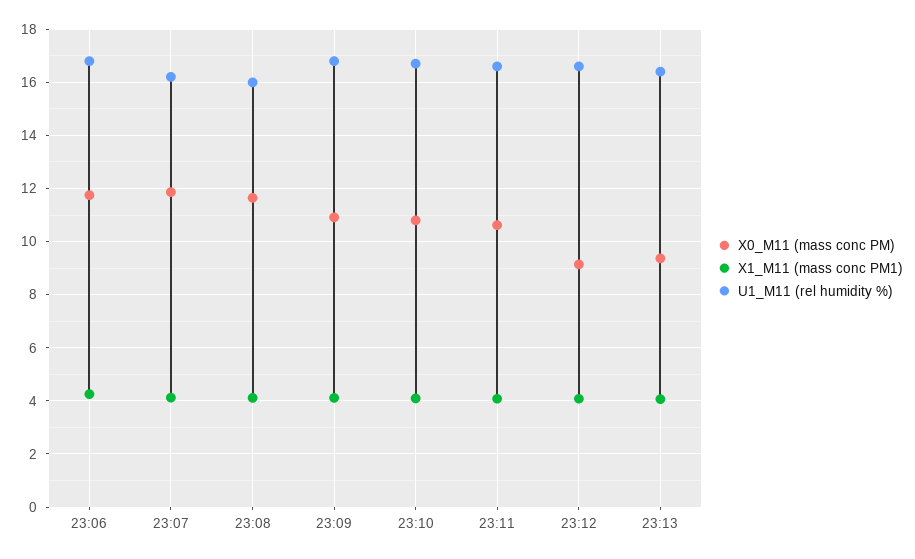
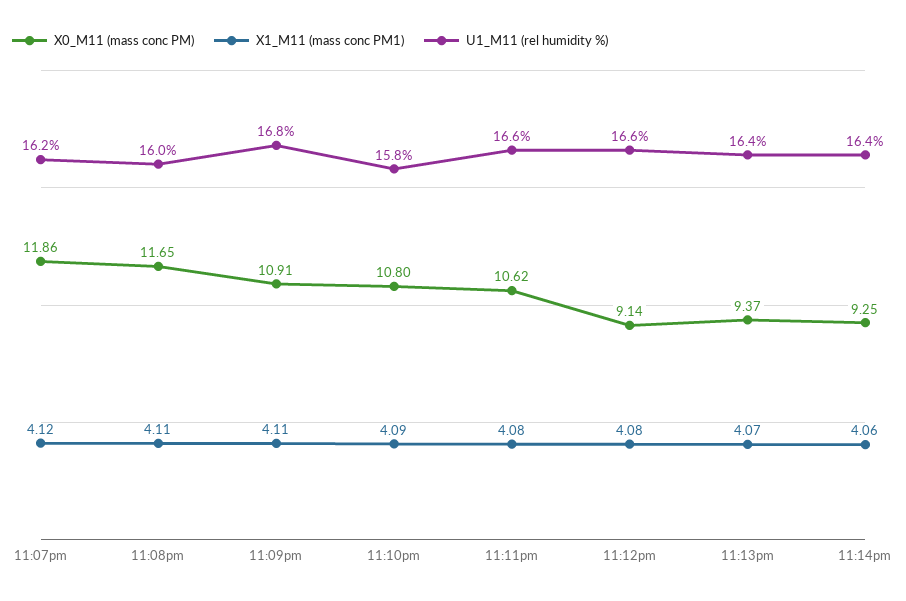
X0_M11 (mass conc PM), 23:06: 11.75 -> none
X1_M11 (mass conc PM1), 23:06: 4.25 -> none
U1_M11 (rel humidity %), 23:06: 16.75 -> none
U1_M11 (rel humidity %), 23:10: 16.75 -> 15.8
X0_M11 (mass conc PM), 11:14pm: none -> 9.25
X1_M11 (mass conc PM1), 11:14pm: none -> 4.06
U1_M11 (rel humidity %), 11:14pm: none -> 16.4

